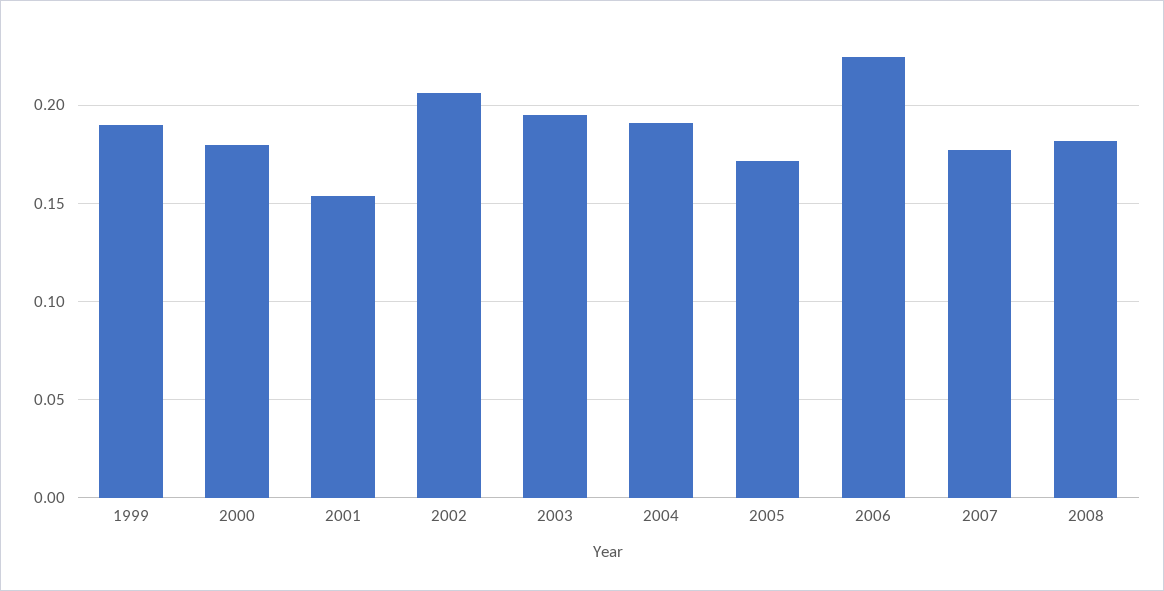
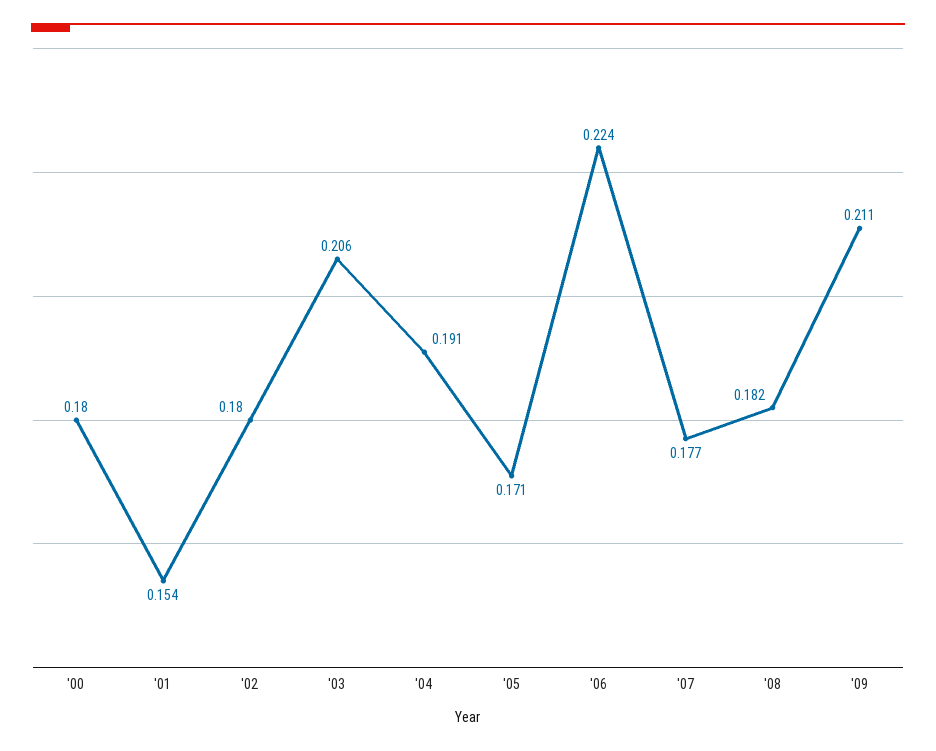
1999: 0.19 -> none
2002: 0.205 -> 0.18
2003: 0.195 -> 0.206
'09: none -> 0.211

